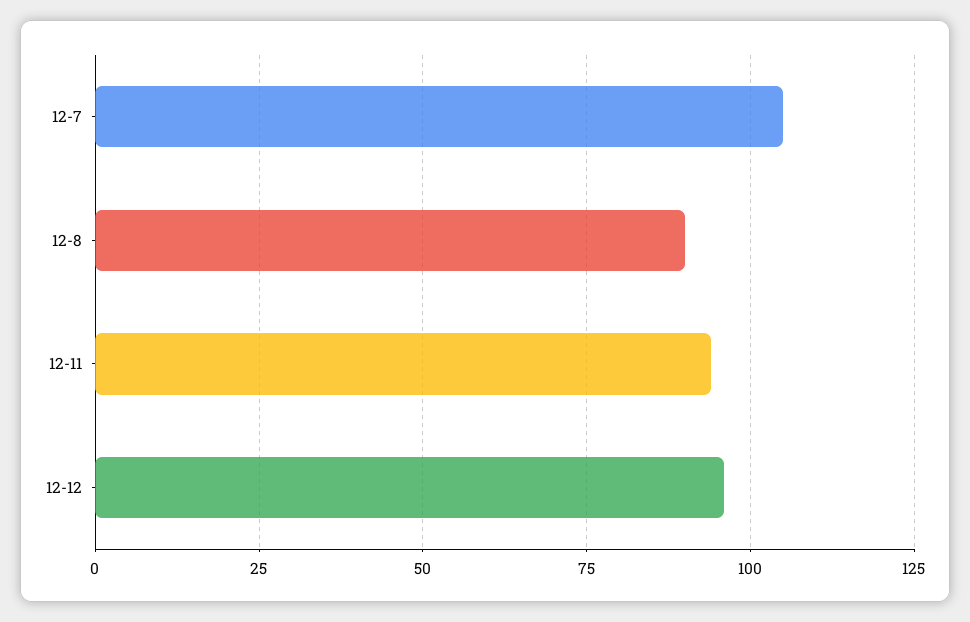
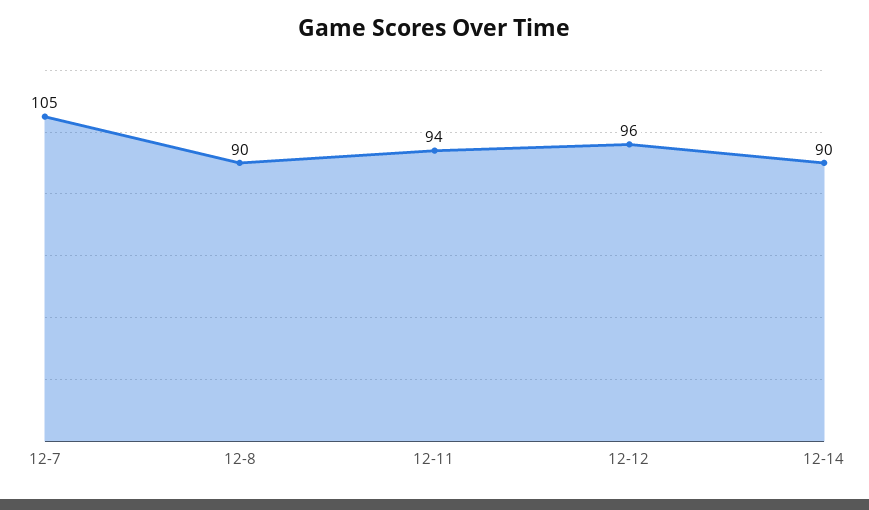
12-14: none -> 90

